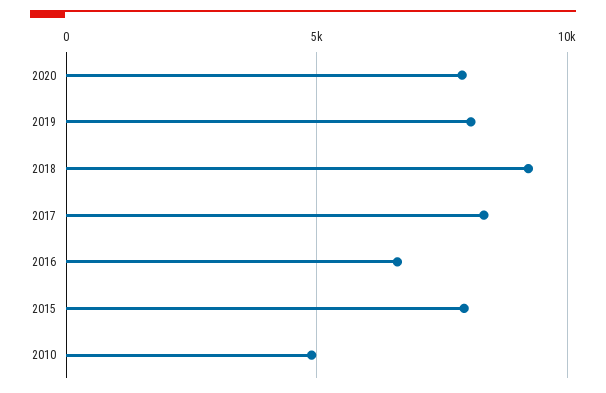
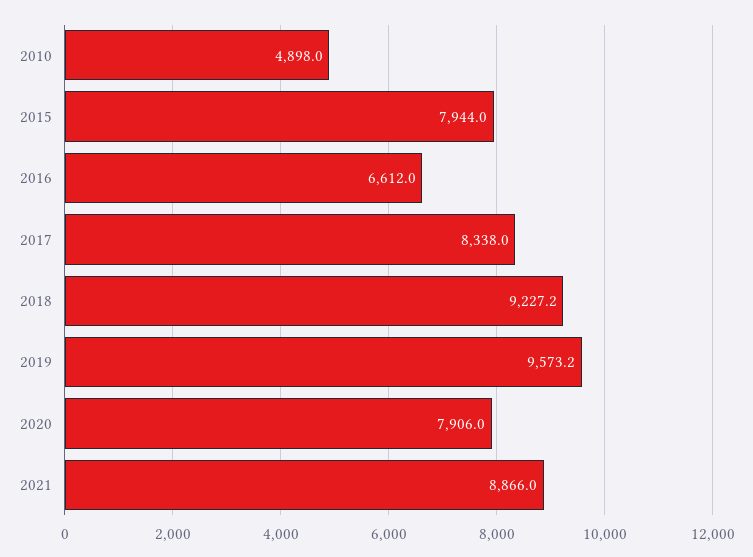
2019: 8000 -> 9573.2
2021: none -> 8866

